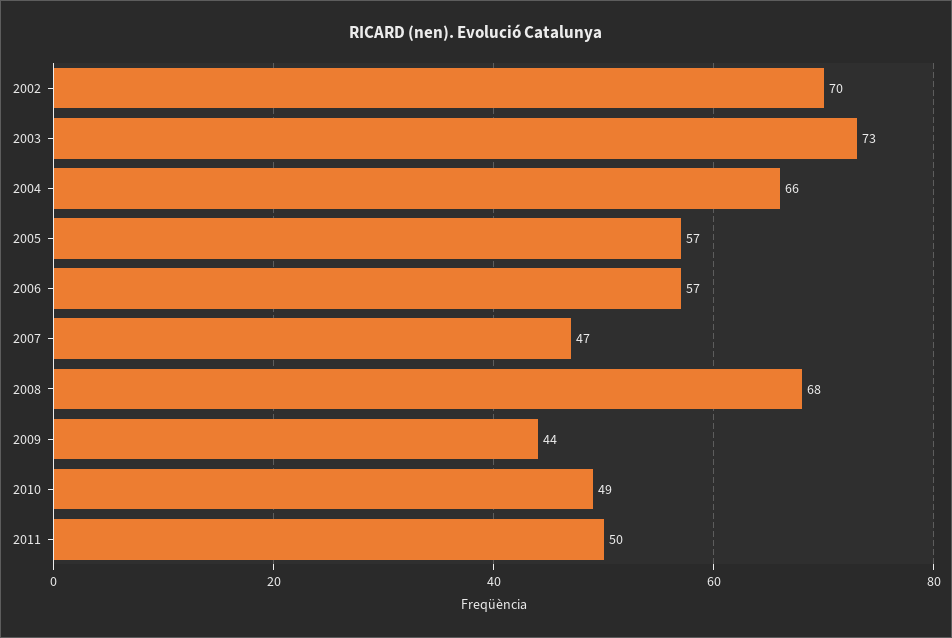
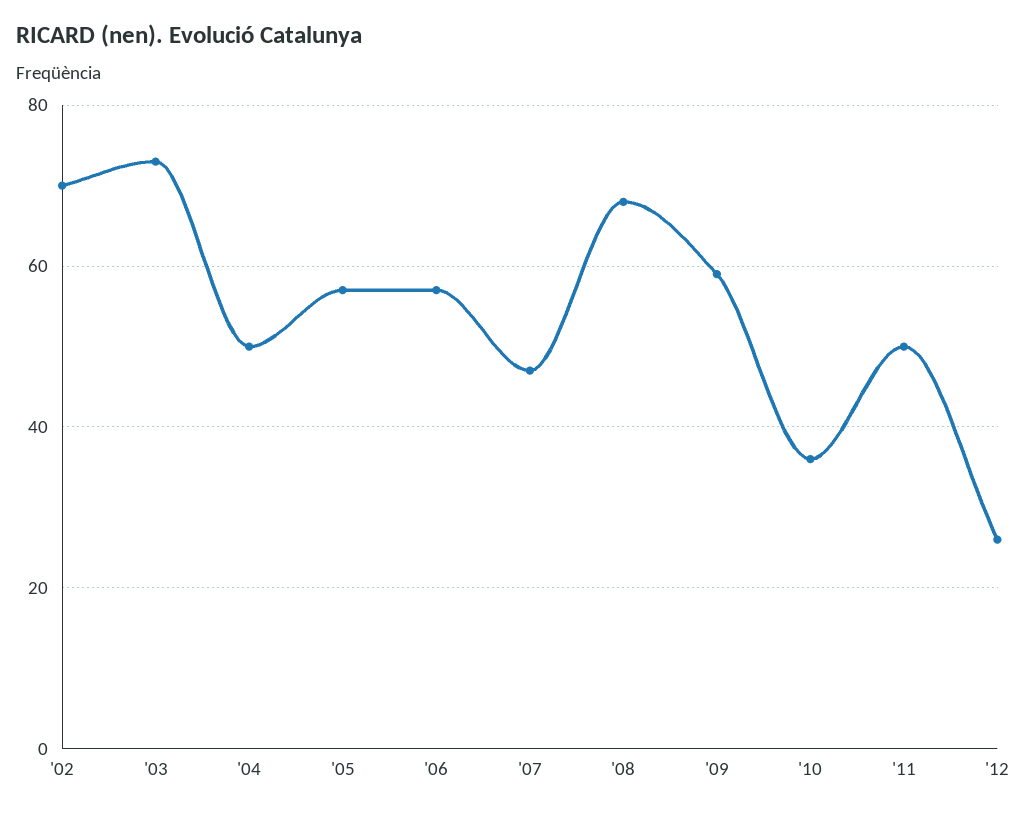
2004: 66 -> 50
2009: 44 -> 60
2010: 49 -> 35
'12: none -> 25

